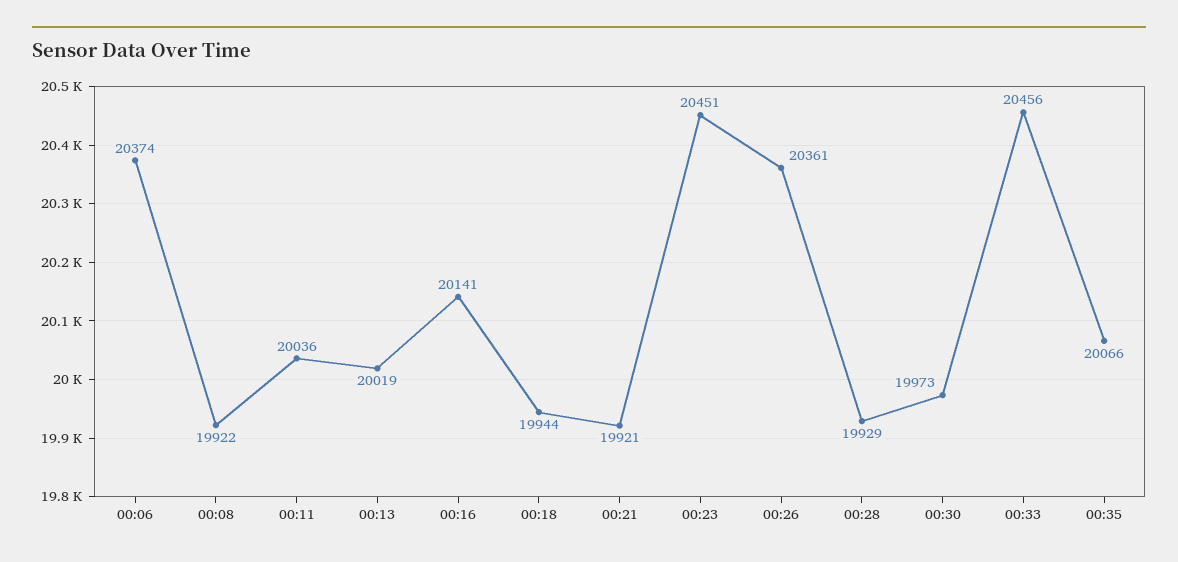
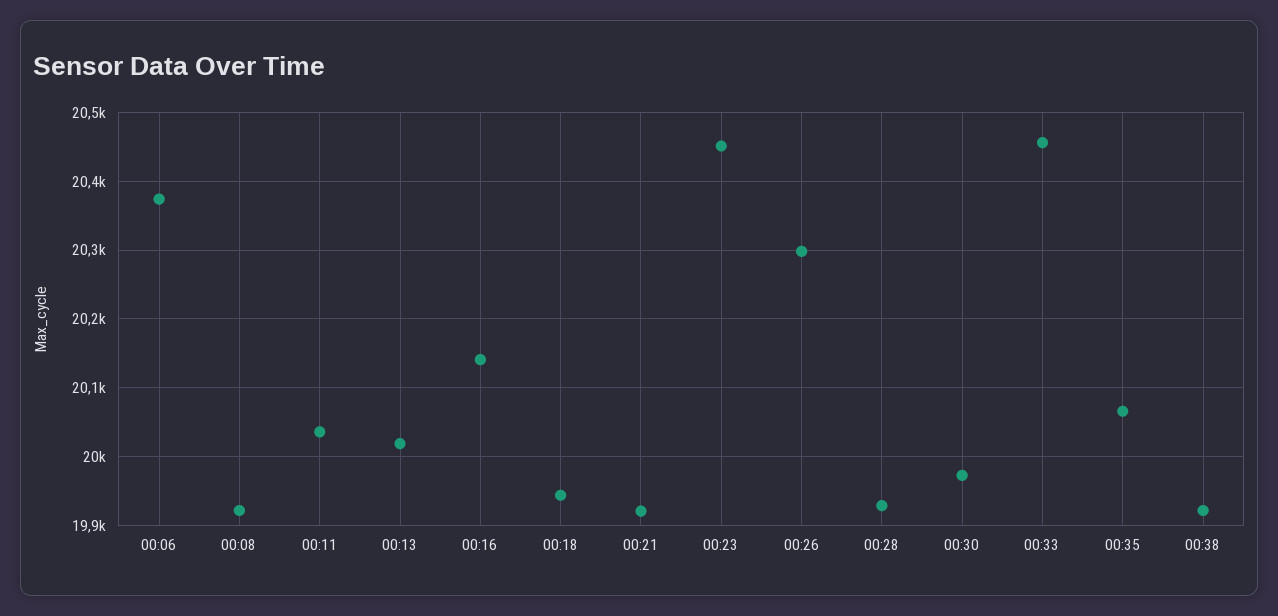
00:26: 20361 -> 20300
00:38: none -> 19920

